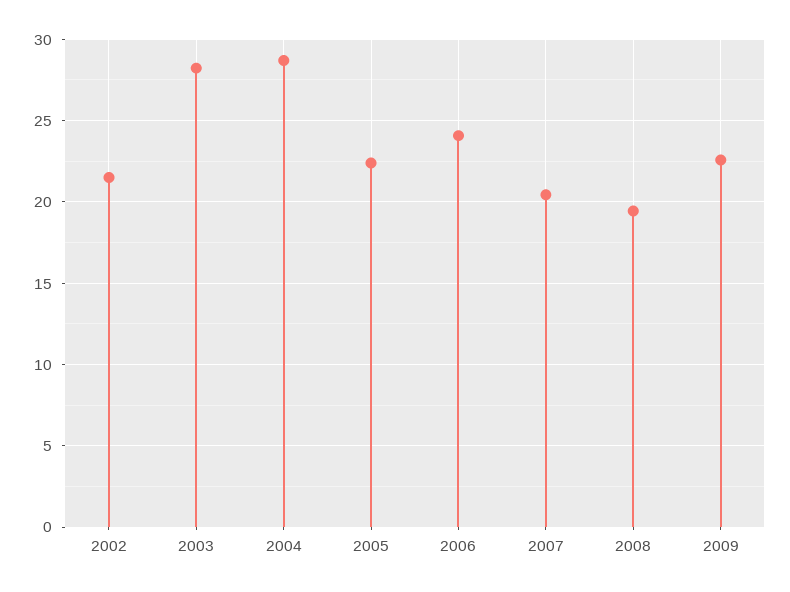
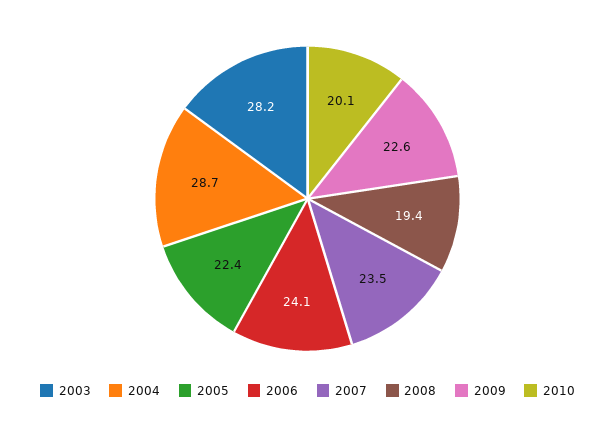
2002: 21.5 -> none
2007: 20.5 -> 23.5
2010: none -> 20.1

